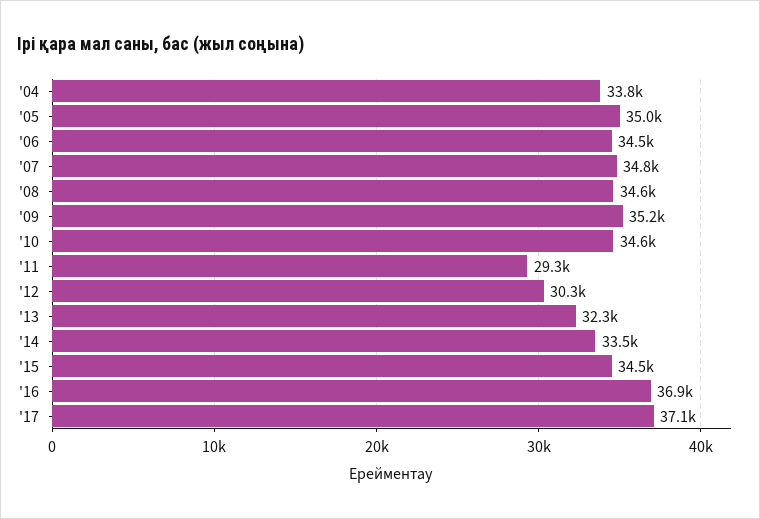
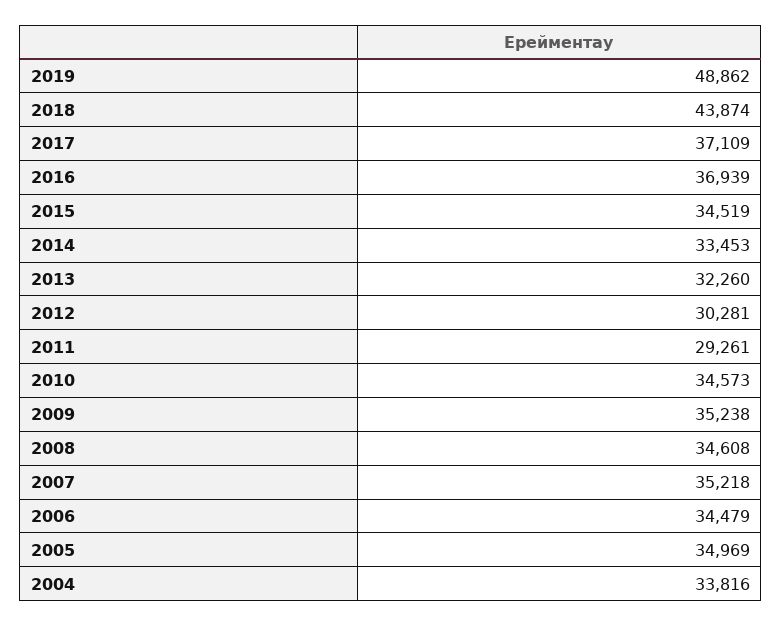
'07: 34800 -> 35218
2019: none -> 48862
2018: none -> 43874

